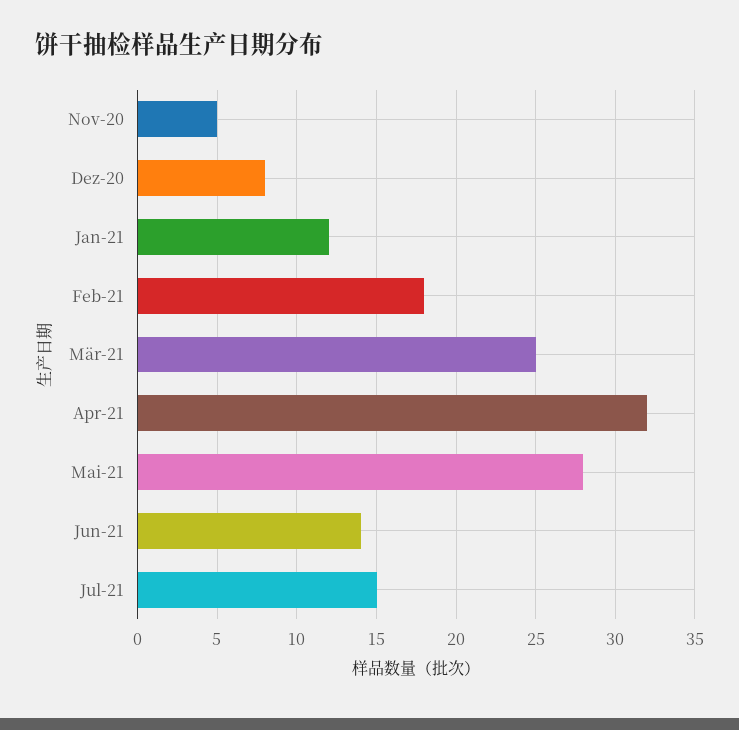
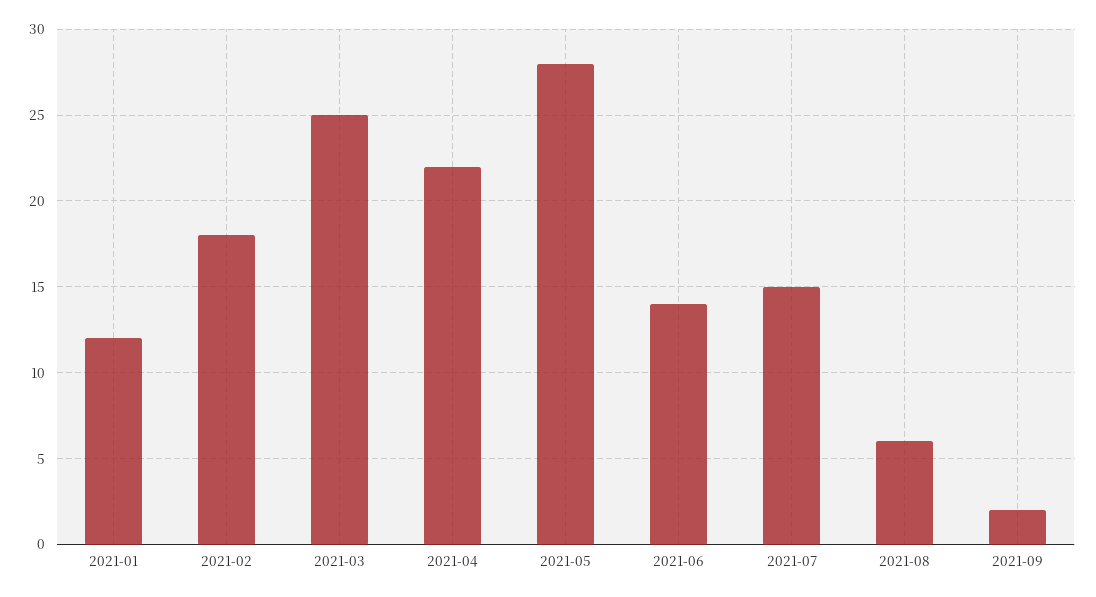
Nov-20: 5 -> none
Dez-20: 8 -> none
Apr-21: 32 -> 22
2021-08: none -> 6
2021-09: none -> 2

